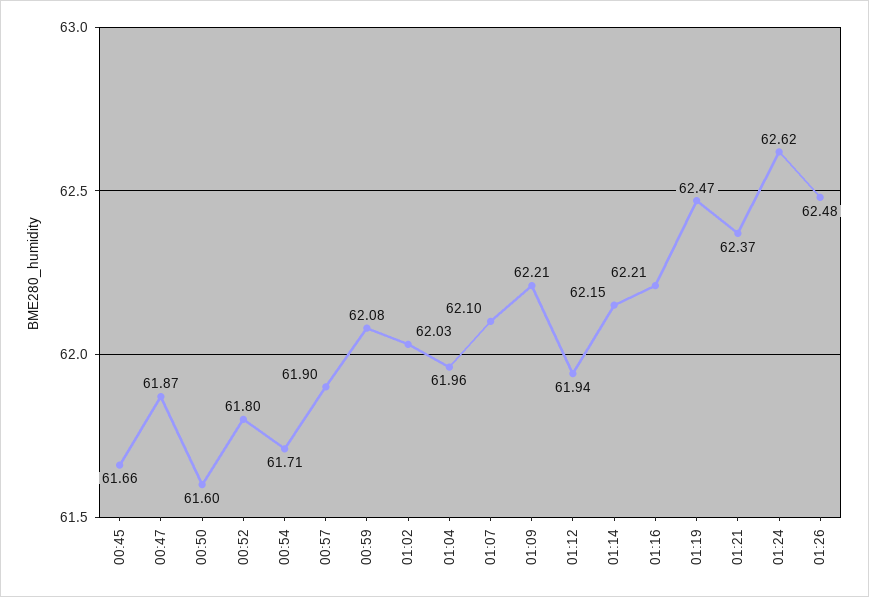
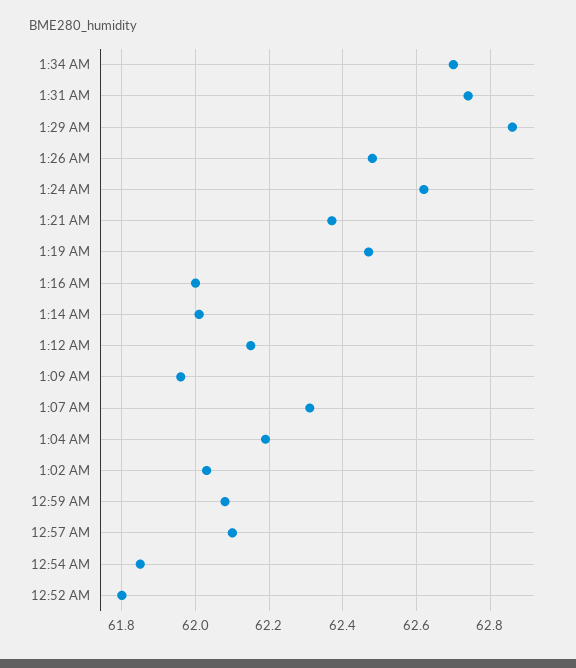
00:45: 61.66 -> none
00:47: 61.87 -> none
00:50: 61.6 -> none
00:54: 61.71 -> 61.85
00:57: 61.9 -> 62.1
01:04: 61.96 -> 62.2
01:07: 62.1 -> 62.3
01:09: 62.21 -> 61.95
01:12: 61.94 -> 62.15
01:14: 62.15 -> 62
01:16: 62.21 -> 62
1:34 AM: none -> 62.7
1:31 AM: none -> 62.75
1:29 AM: none -> 62.85

